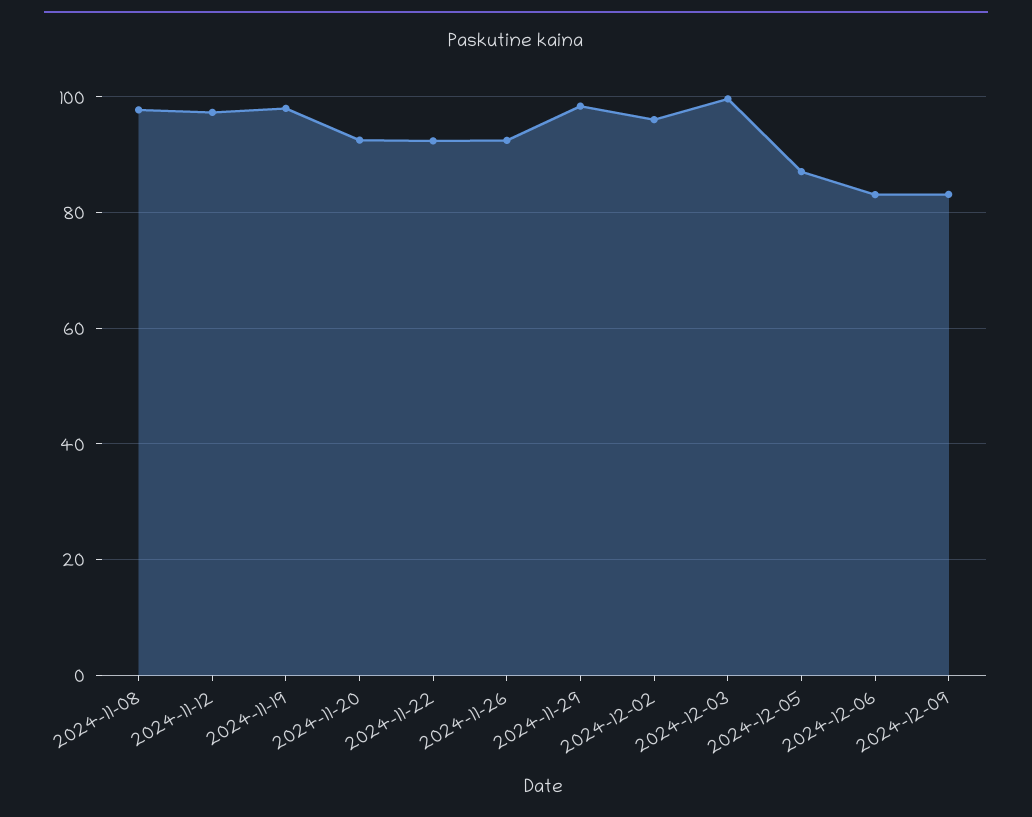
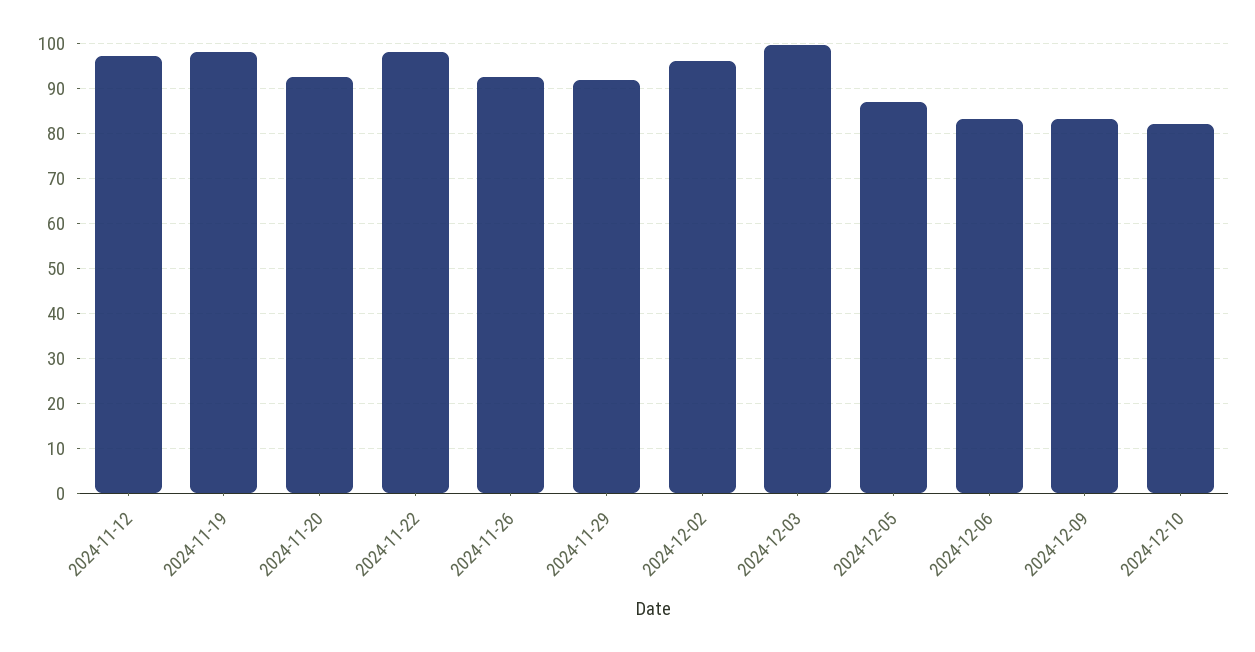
2024-11-08: 98 -> none
2024-11-22: 92 -> 98
2024-11-29: 98 -> 92
2024-12-10: none -> 82

